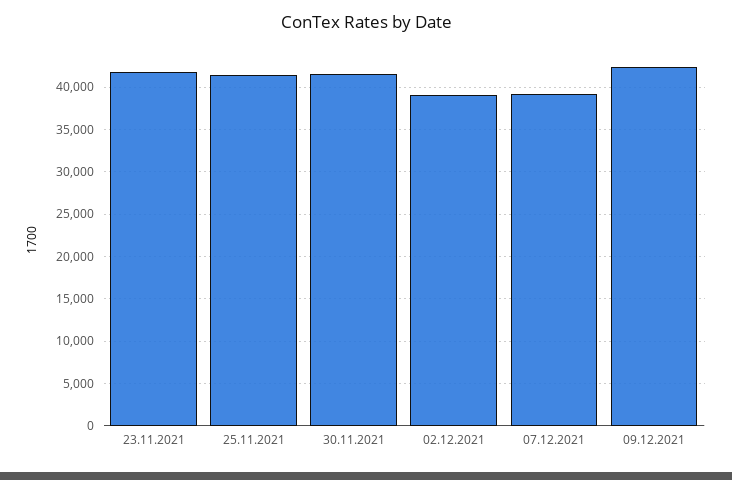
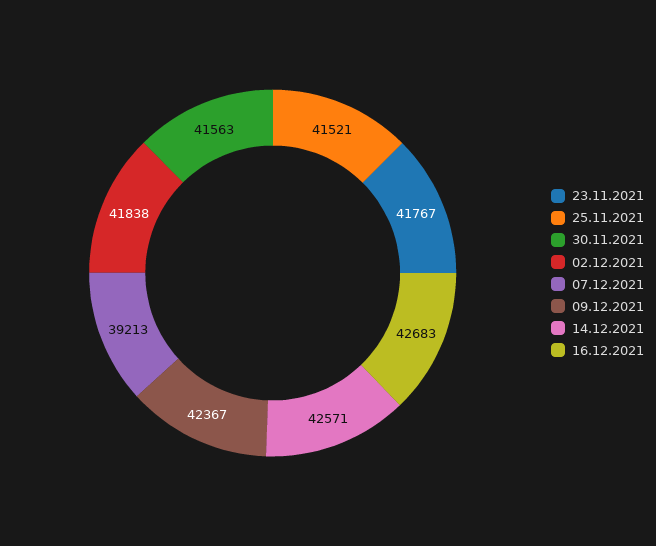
02.12.2021: 39000 -> 41838
14.12.2021: none -> 42571
16.12.2021: none -> 42683

